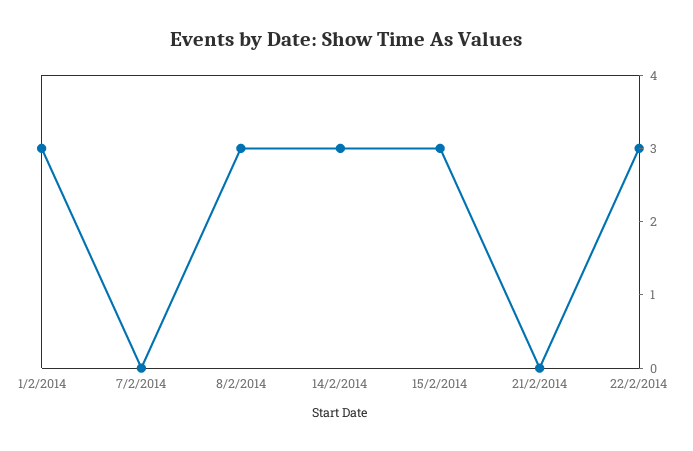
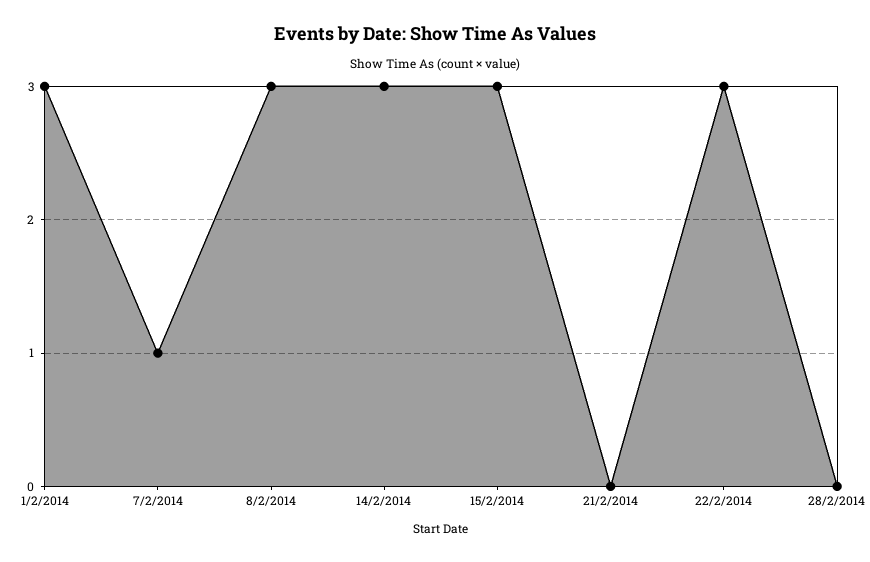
7/2/2014: 0 -> 1
28/2/2014: none -> 0

